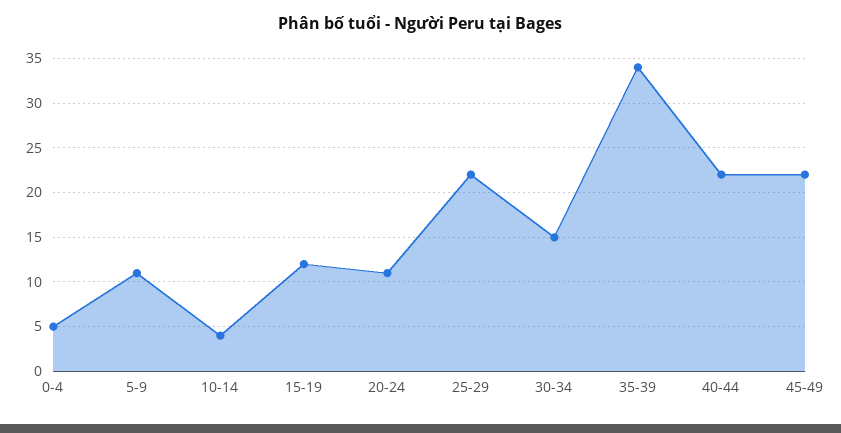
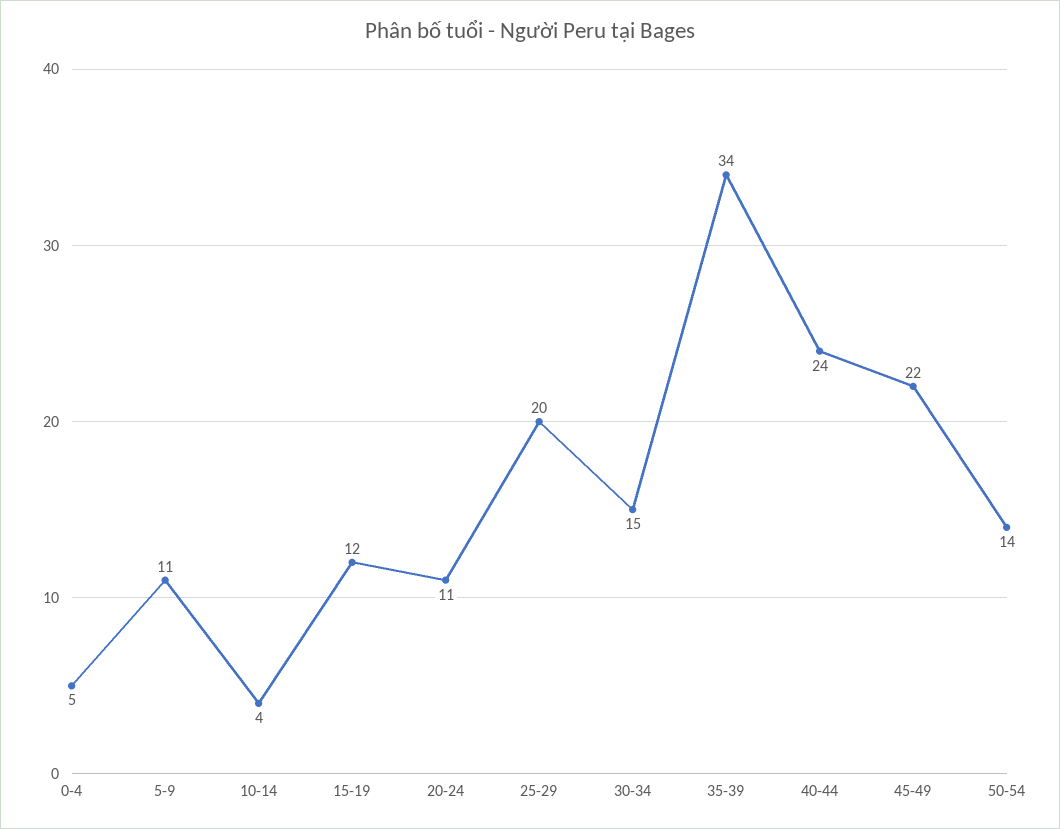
25-29: 22 -> 20
40-44: 22 -> 24
50-54: none -> 14

